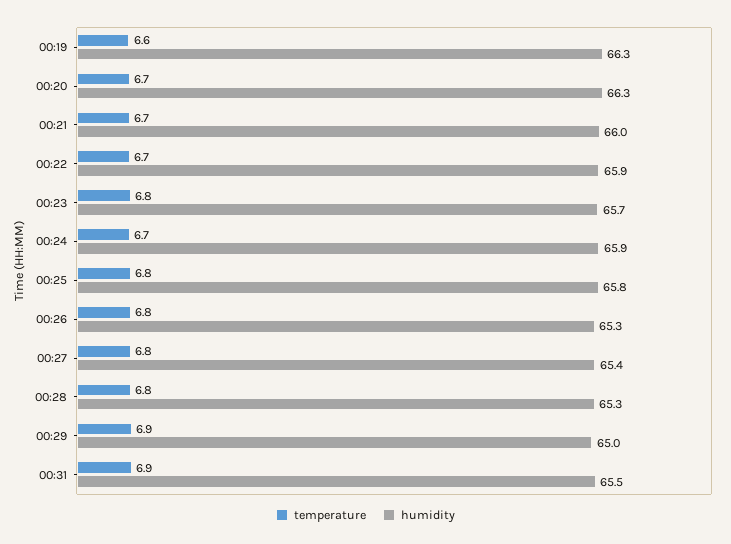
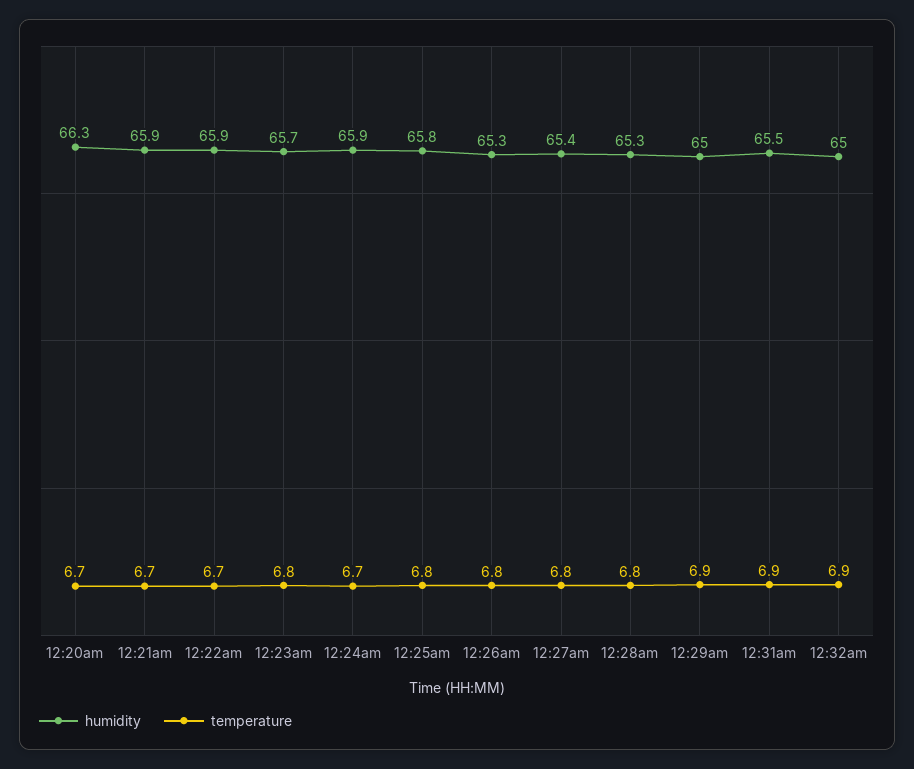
temperature, 00:19: 6.6 -> none
humidity, 00:19: 66.3 -> none
humidity, 00:21: 66 -> 65.9
humidity, 12:32am: none -> 65
temperature, 12:32am: none -> 6.9

